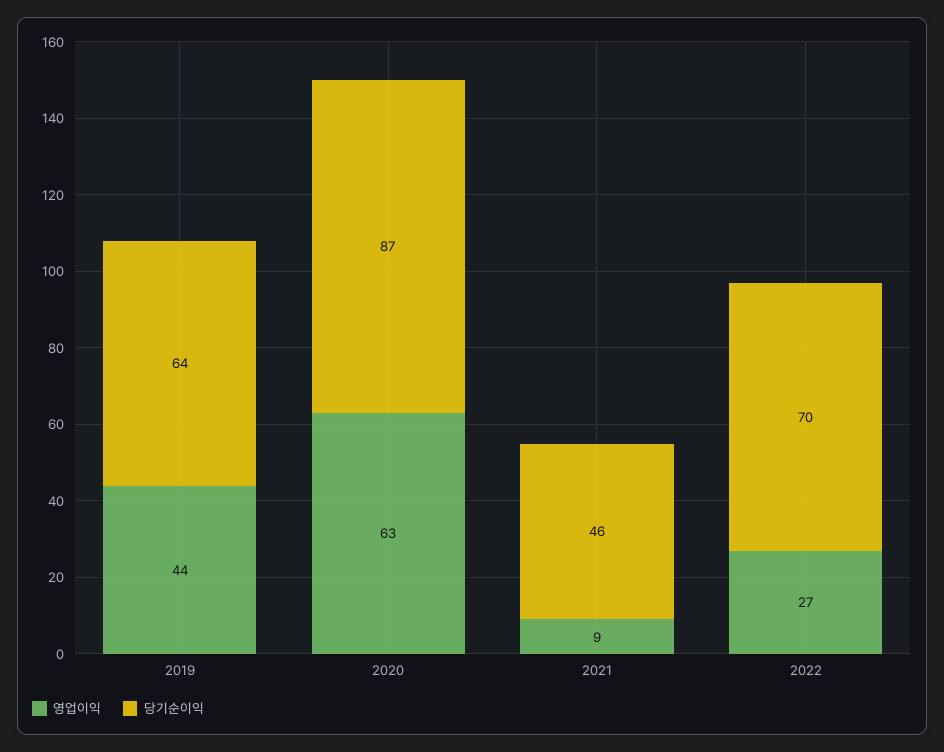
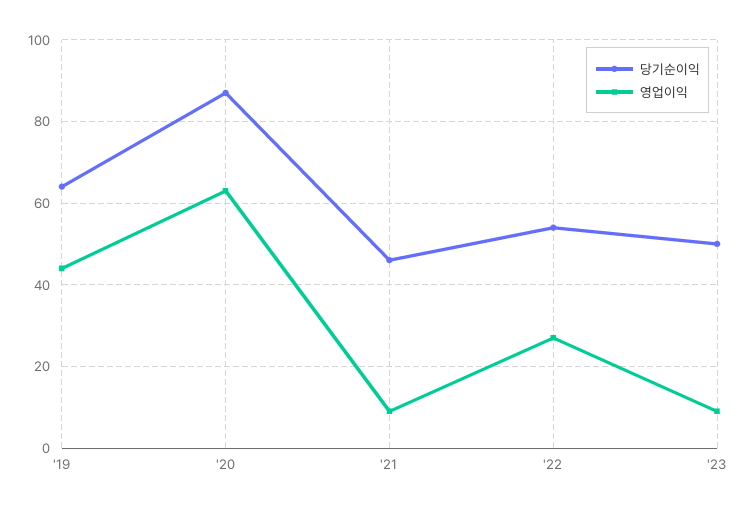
당기순이익, 2022: 70 -> 55
당기순이익, '23: none -> 50
영업이익, '23: none -> 10

